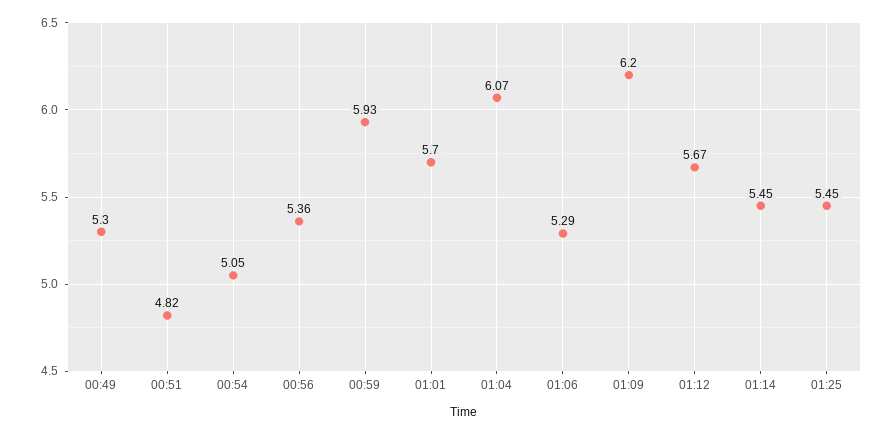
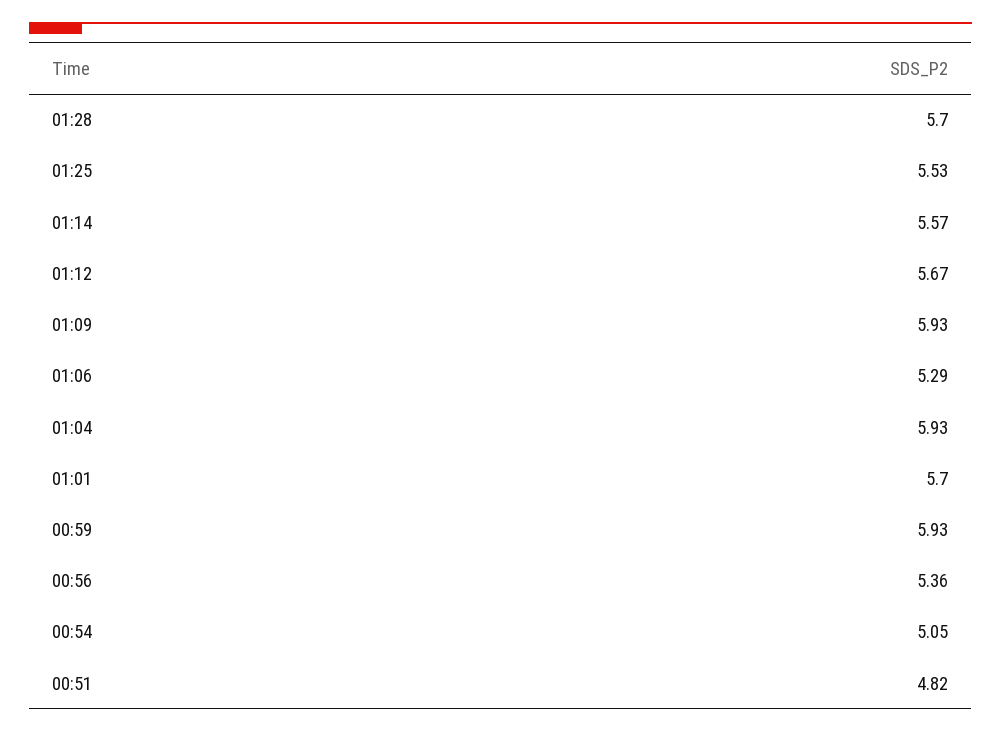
00:49: 5.3 -> none
01:04: 6.07 -> 5.93
01:09: 6.2 -> 5.93
01:14: 5.45 -> 5.57
01:25: 5.45 -> 5.53
01:28: none -> 5.7

